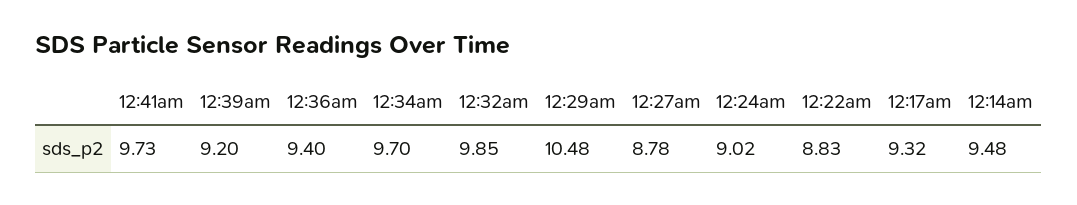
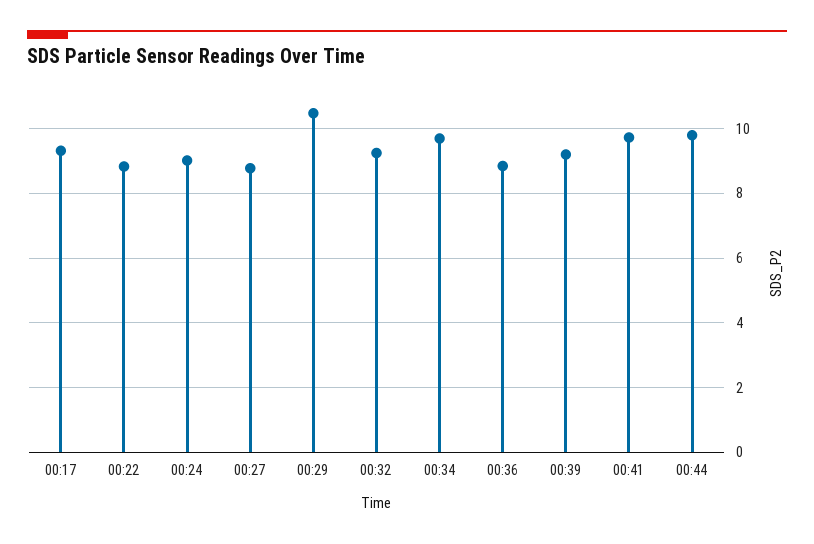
12:36am: 9.4 -> 8.8
12:32am: 9.85 -> 9.2
12:14am: 9.48 -> none
00:44: none -> 9.8

